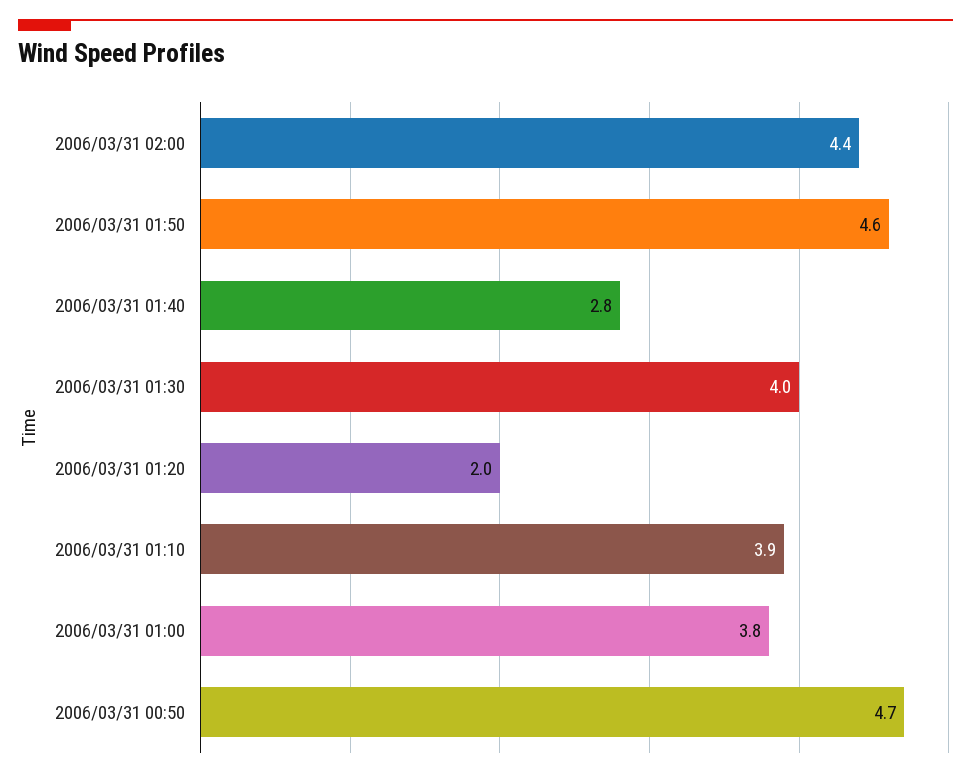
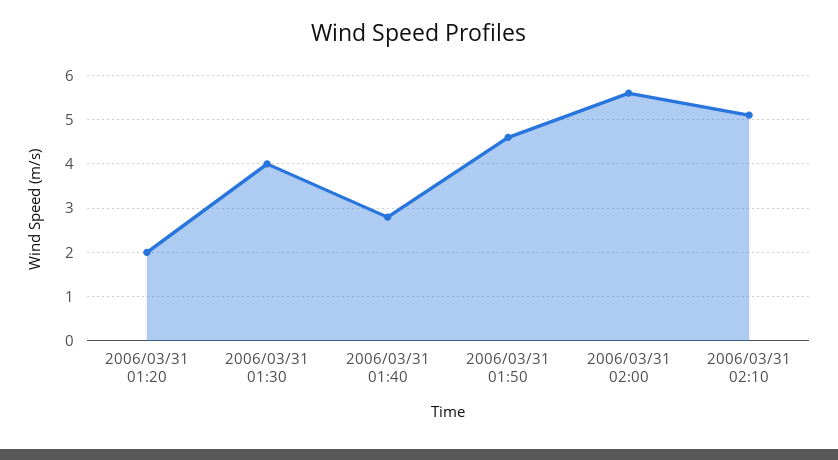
2006/03/31 02:00: 4.4 -> 5.5
2006/03/31 01:10: 3.9 -> none
2006/03/31 01:00: 3.8 -> none
2006/03/31 00:50: 4.7 -> none
2006/03/31 02:10: none -> 5

